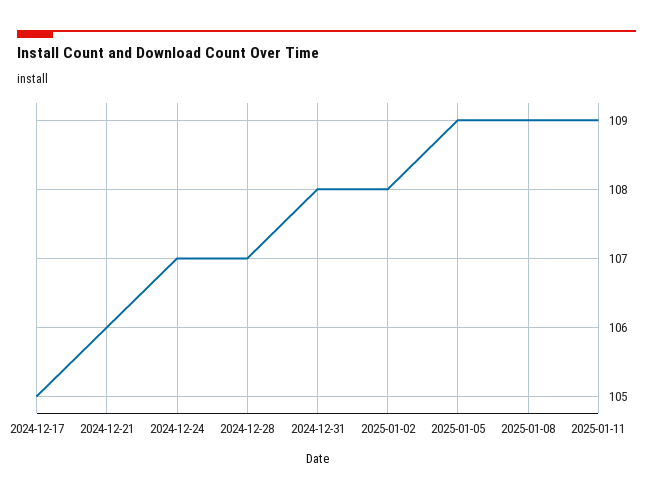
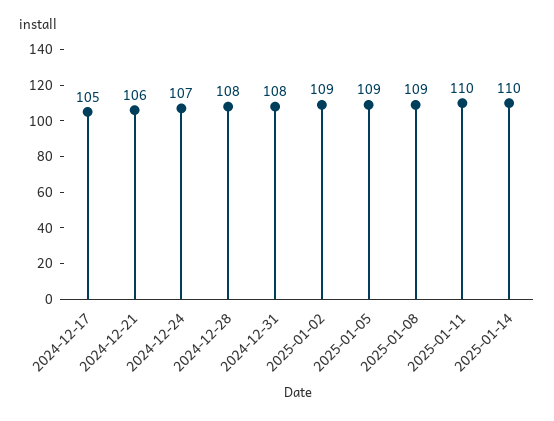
2024-12-28: 107 -> 108
2025-01-02: 108 -> 109
2025-01-11: 109 -> 110
2025-01-14: none -> 110

